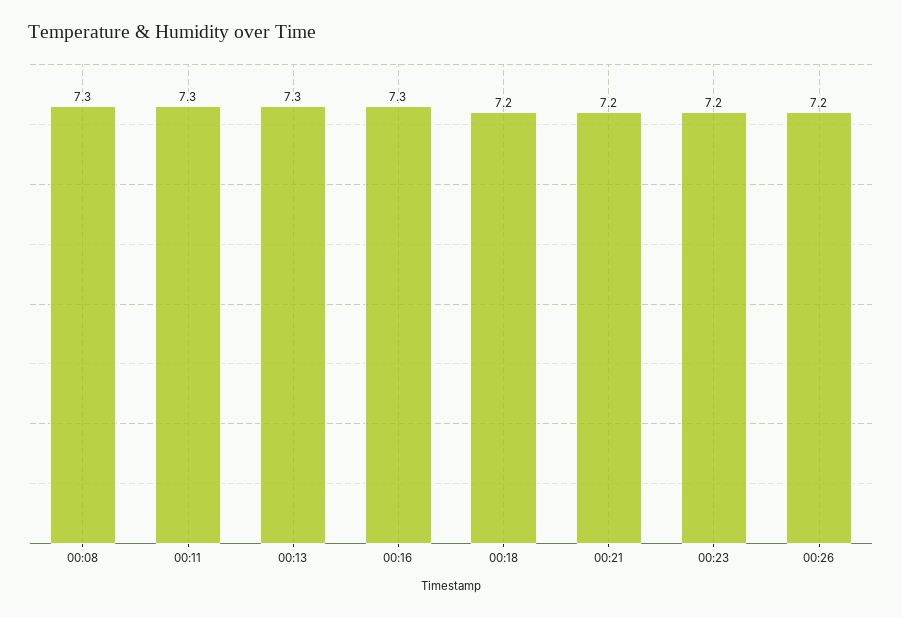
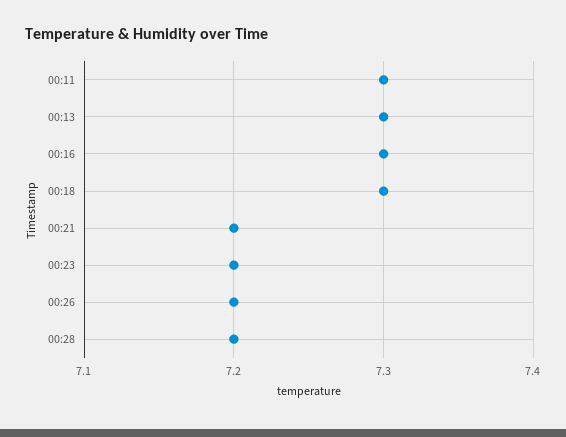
00:08: 7.3 -> none
00:18: 7.2 -> 7.3
00:28: none -> 7.2

